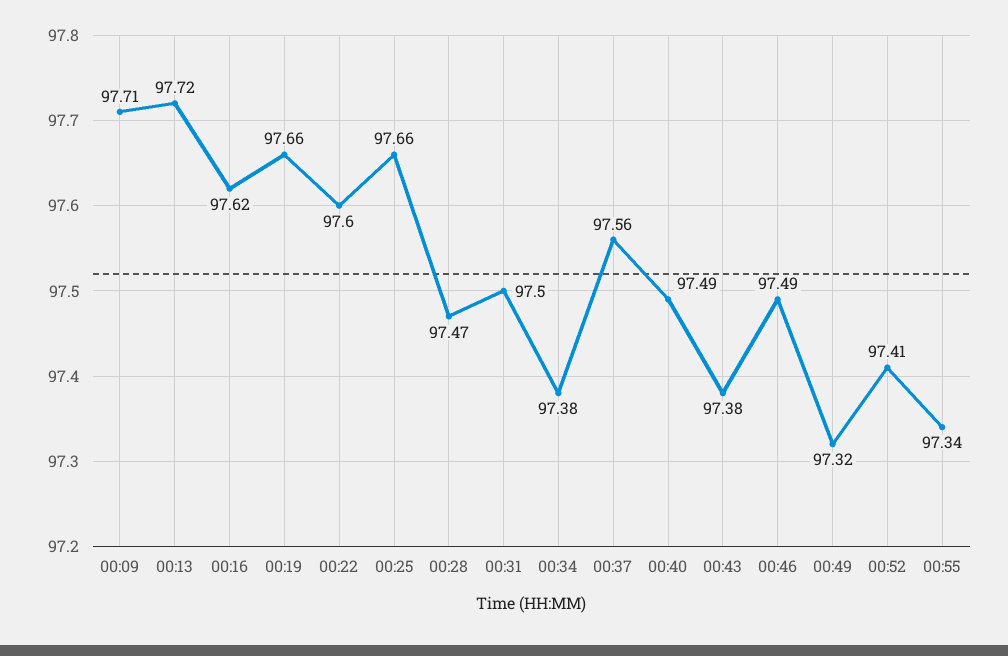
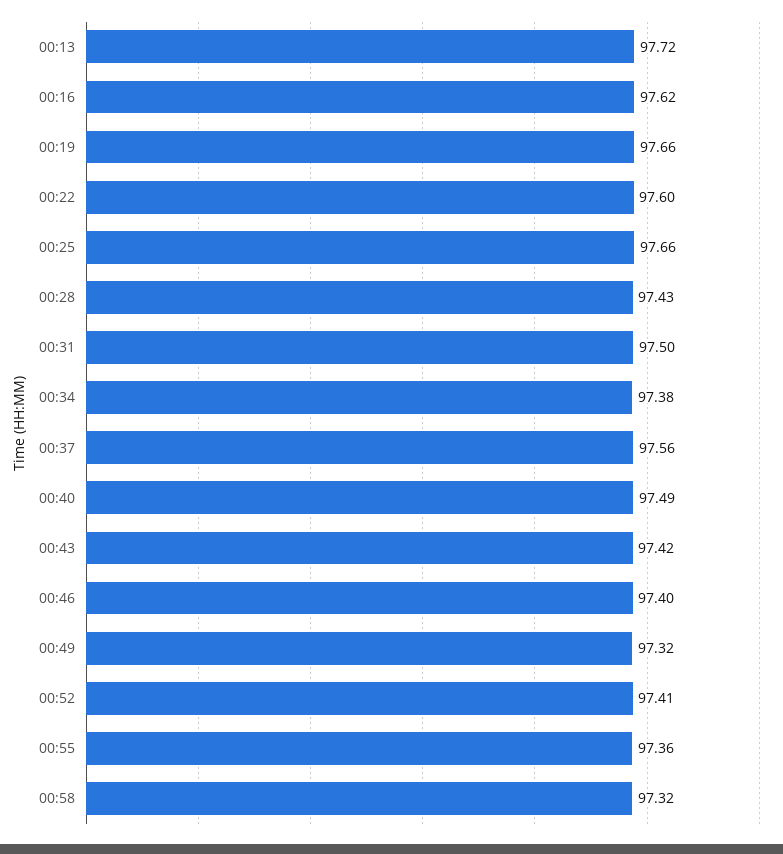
00:09: 97.71 -> none
00:28: 97.47 -> 97.43
00:43: 97.38 -> 97.42
00:46: 97.49 -> 97.4
00:55: 97.34 -> 97.36
00:58: none -> 97.32

